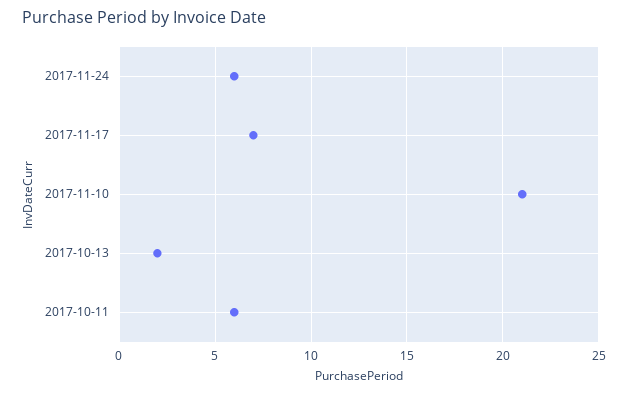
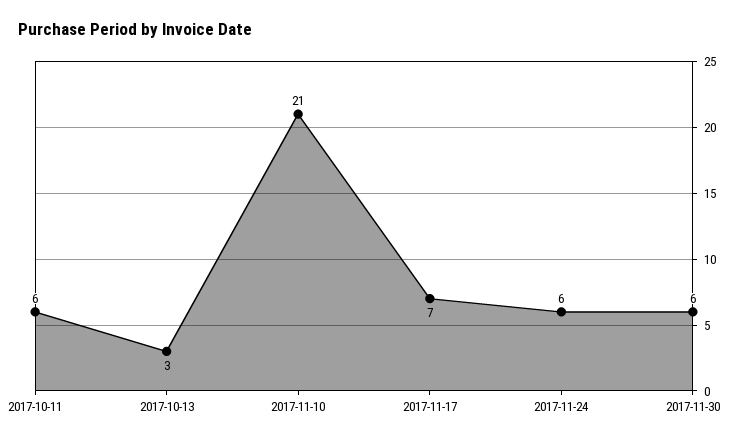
2017-10-13: 2 -> 3
2017-11-30: none -> 6

